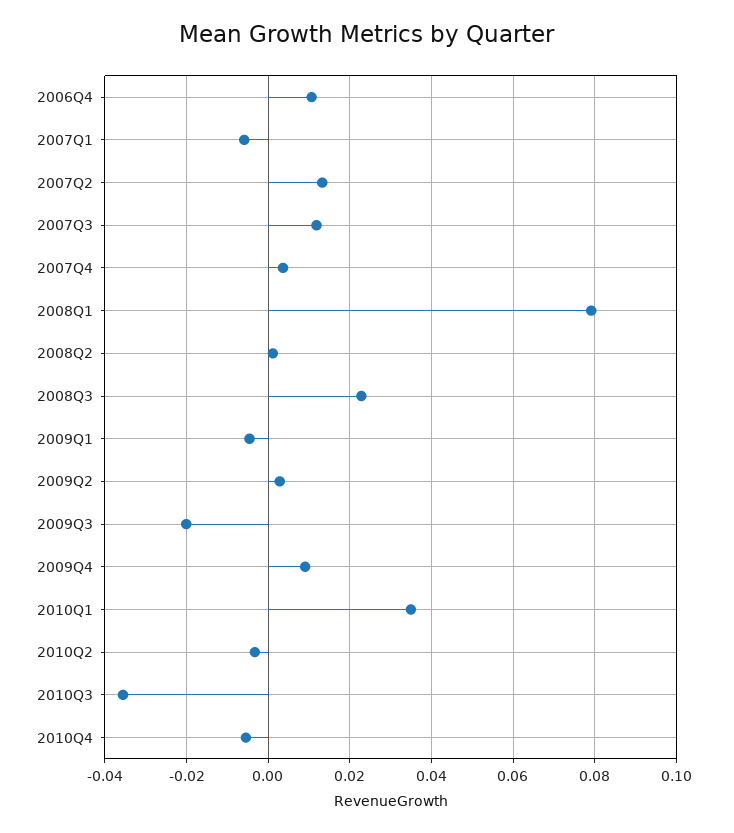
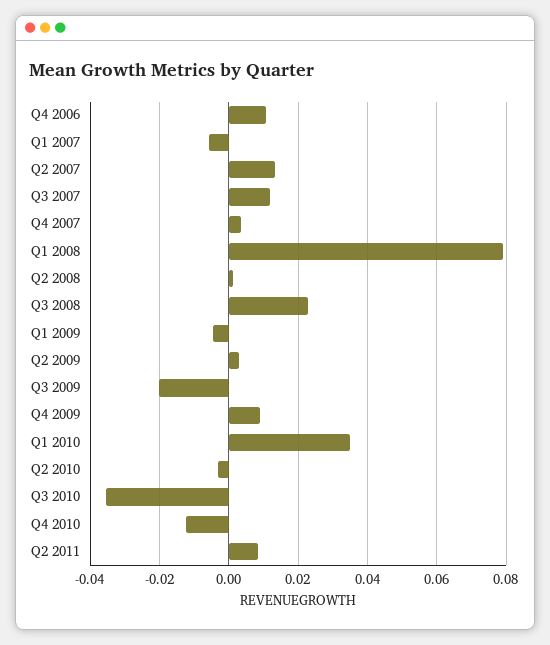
2010Q4: -0.006 -> -0.012
Q2 2011: none -> 0.008

